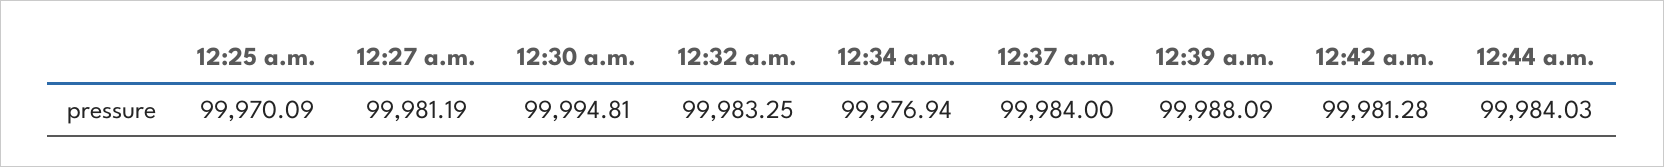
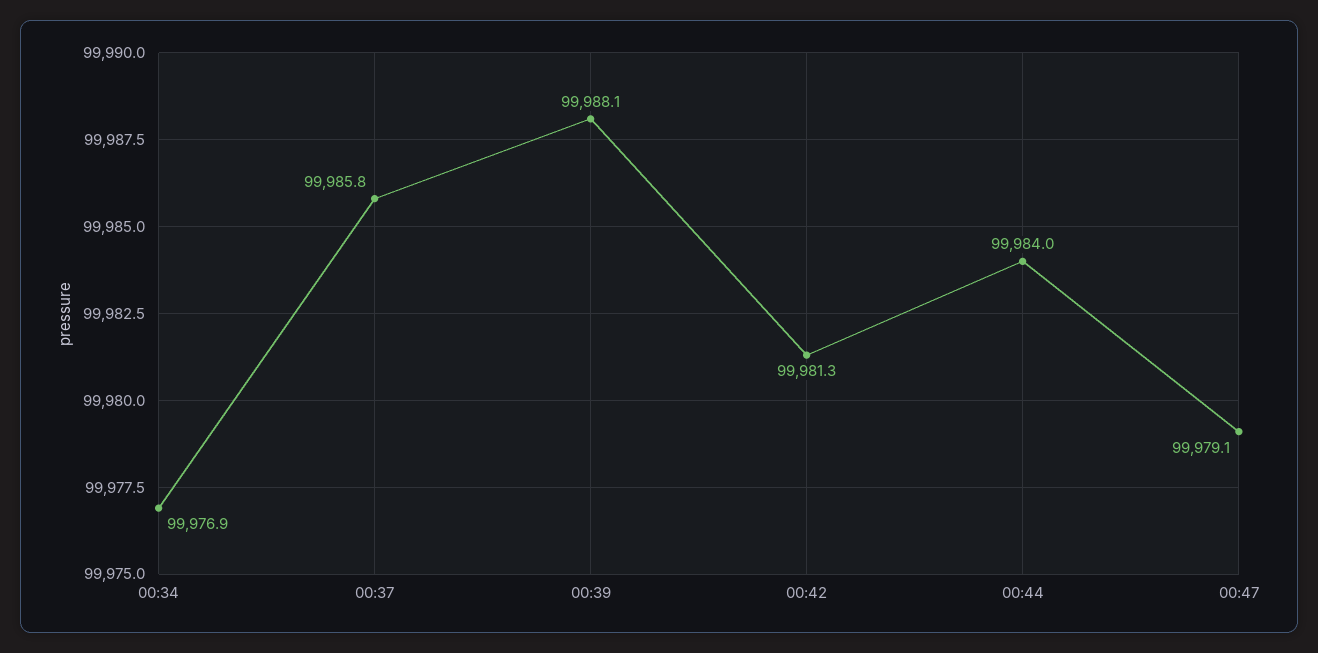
12:25 a.m.: 99970.09 -> none
12:27 a.m.: 99981.19 -> none
12:30 a.m.: 99994.81 -> none
12:32 a.m.: 99983.25 -> none
12:37 a.m.: 99984 -> 99985.8
00:47: none -> 99979.1

